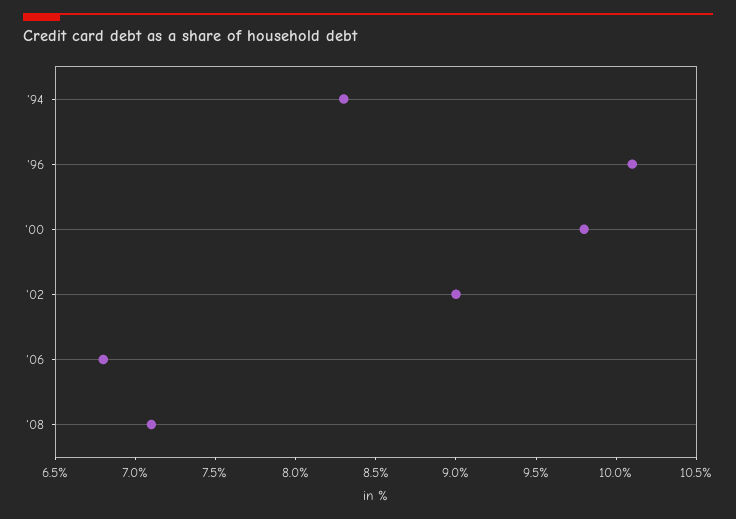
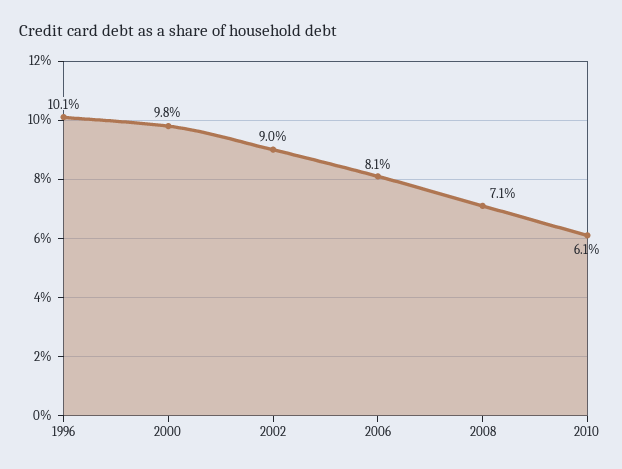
'94: 8.3 -> none
'06: 6.8 -> 8.1
2010: none -> 6.1

